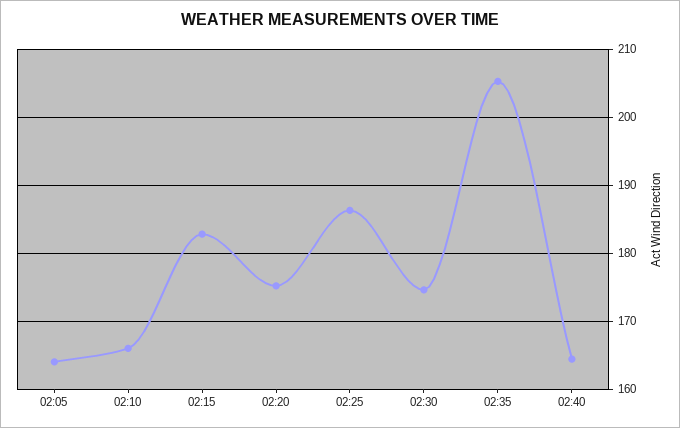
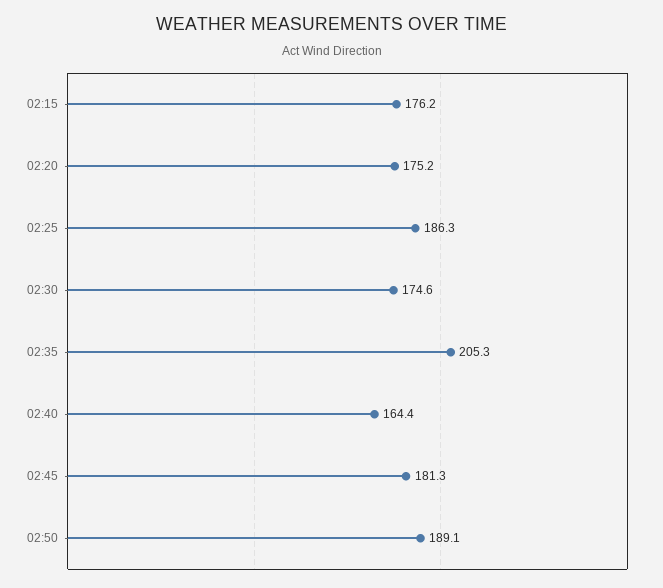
02:05: 164 -> none
02:10: 166 -> none
02:15: 183 -> 176.2
02:45: none -> 181.3
02:50: none -> 189.1

